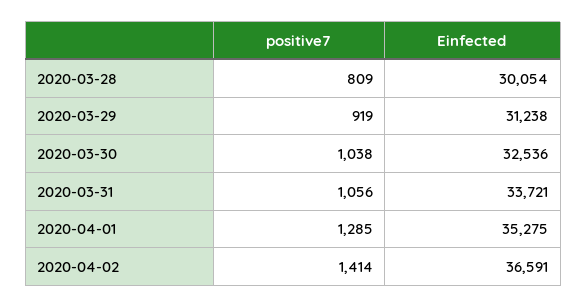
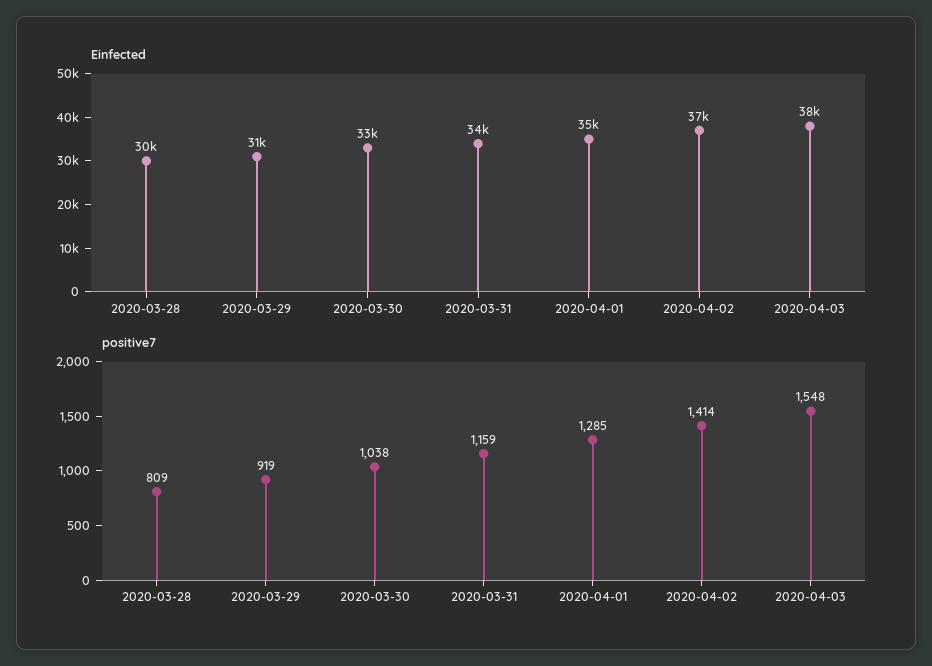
positive7, 2020-03-31: 1056 -> 1159
Einfected, 2020-04-03: none -> 38000
positive7, 2020-04-03: none -> 1548

